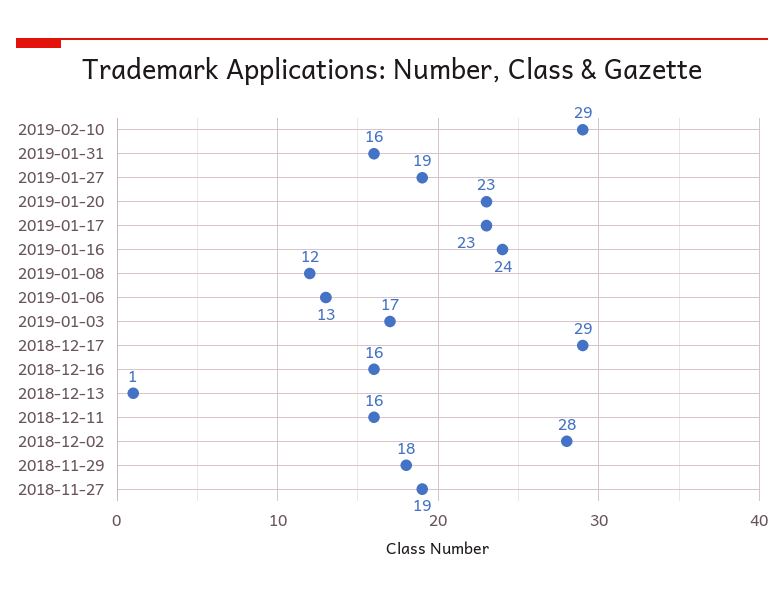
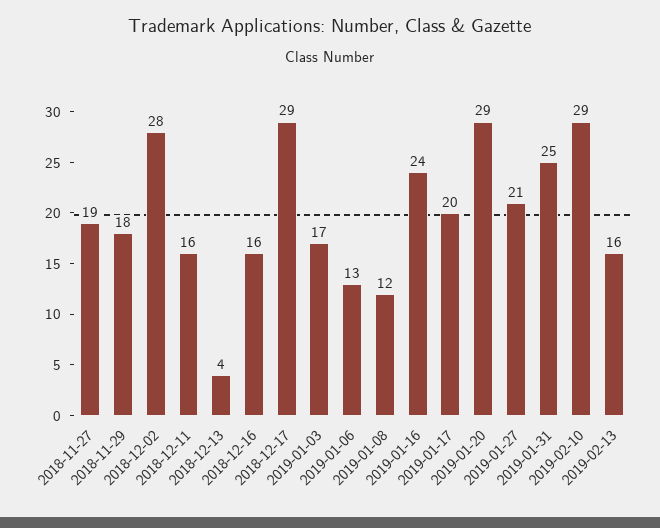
2019-01-31: 16 -> 25
2019-01-27: 19 -> 21
2019-01-20: 23 -> 29
2019-01-17: 23 -> 20
2018-12-13: 1 -> 4
2019-02-13: none -> 16

